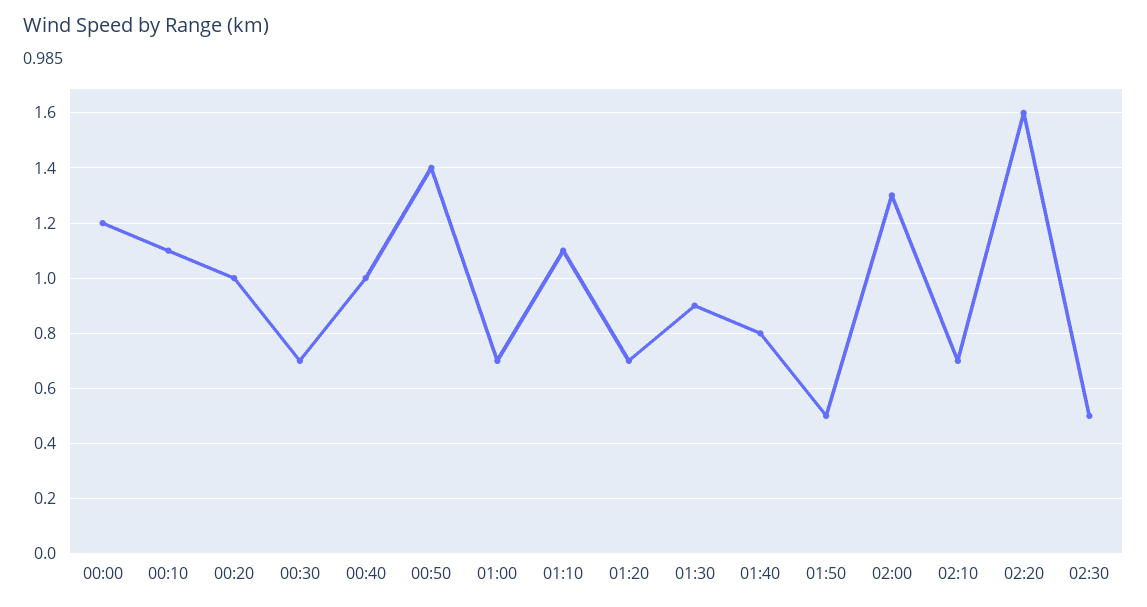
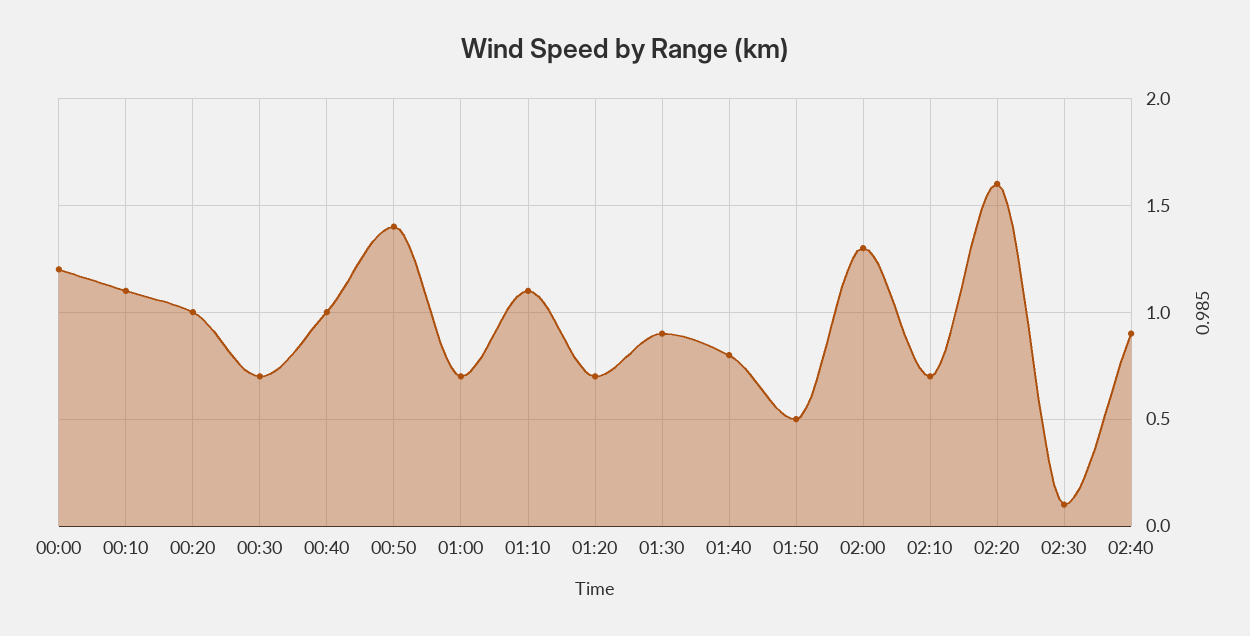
02:30: 0.5 -> 0.1
02:40: none -> 0.9

